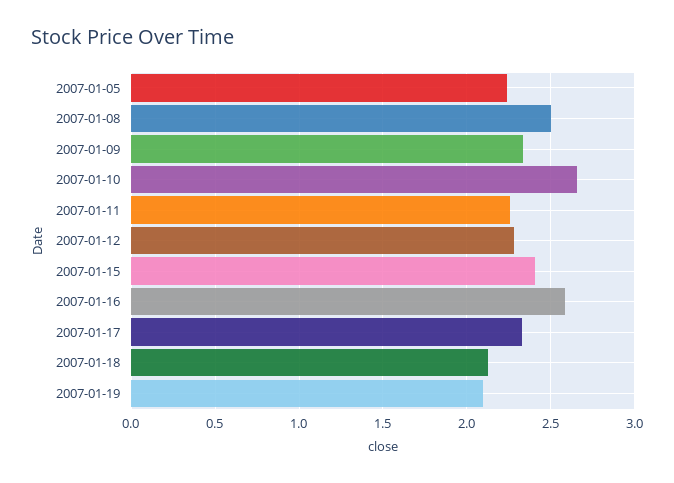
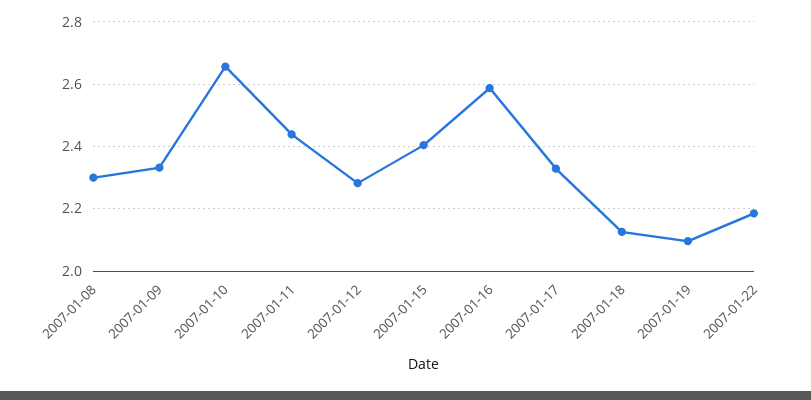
2007-01-05: 2.25 -> none
2007-01-08: 2.5 -> 2.3
2007-01-11: 2.25 -> 2.44
2007-01-22: none -> 2.18

